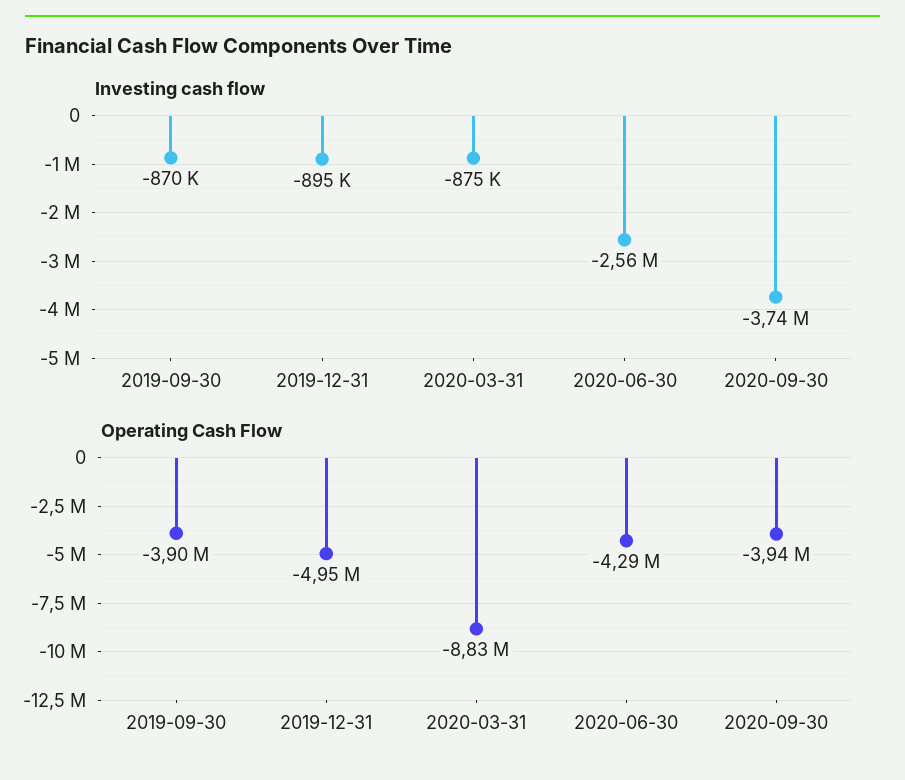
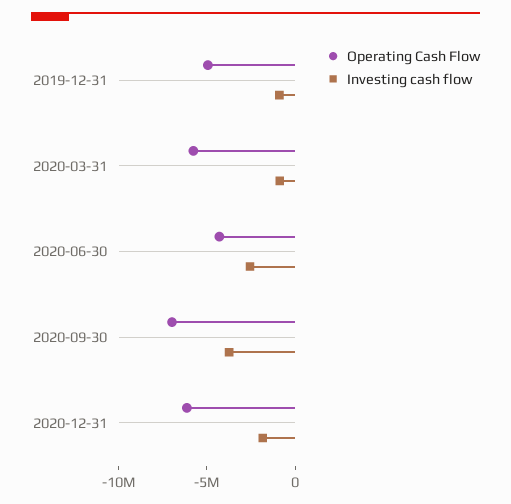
Investing cash flow, 2019-09-30: -870000 -> none
Operating Cash Flow, 2019-09-30: -3900000 -> none
Operating Cash Flow, 2020-03-31: -8830000 -> -6000000
Operating Cash Flow, 2020-09-30: -3940000 -> -7000000
Operating Cash Flow, 2020-12-31: none -> -6000000
Investing cash flow, 2020-12-31: none -> -2000000

